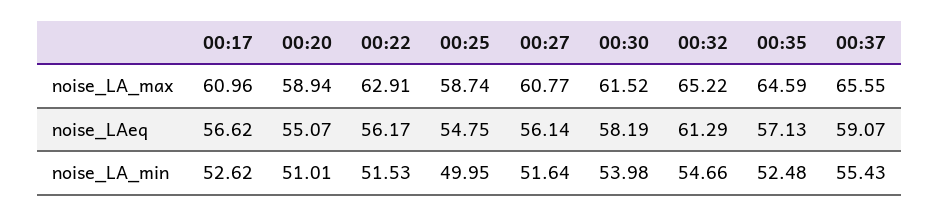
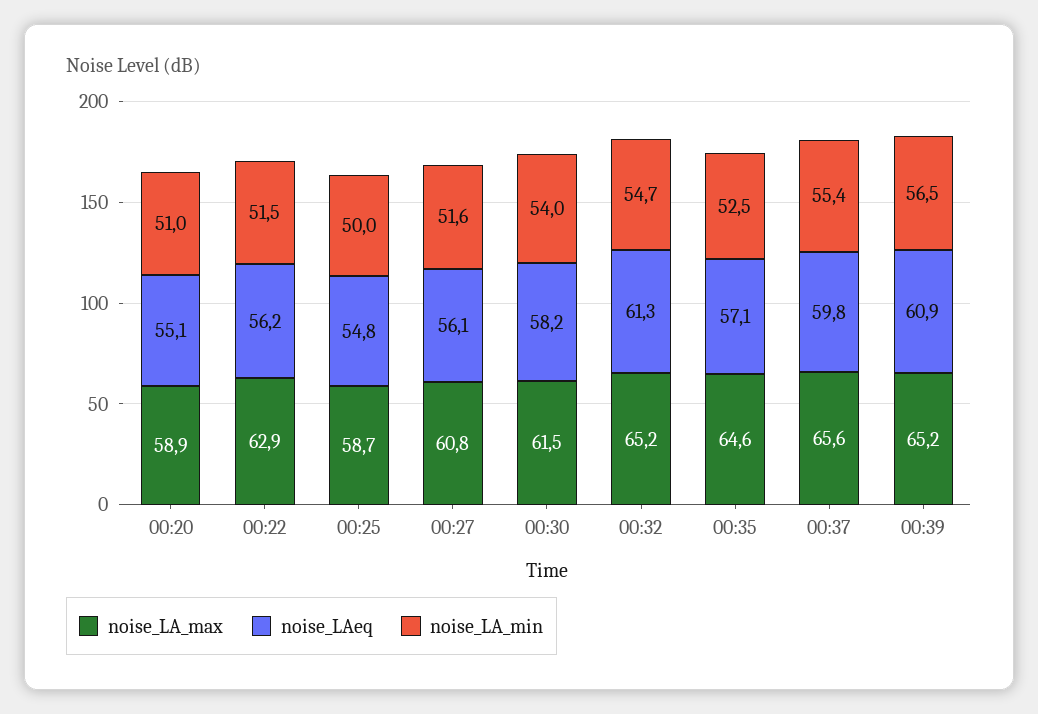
noise_LA_max, 00:17: 60.96 -> none
noise_LAeq, 00:17: 56.62 -> none
noise_LAeq, 00:37: 59.07 -> 59.8
noise_LA_min, 00:17: 52.62 -> none
noise_LA_max, 00:39: none -> 65.2
noise_LAeq, 00:39: none -> 60.9
noise_LA_min, 00:39: none -> 56.5

